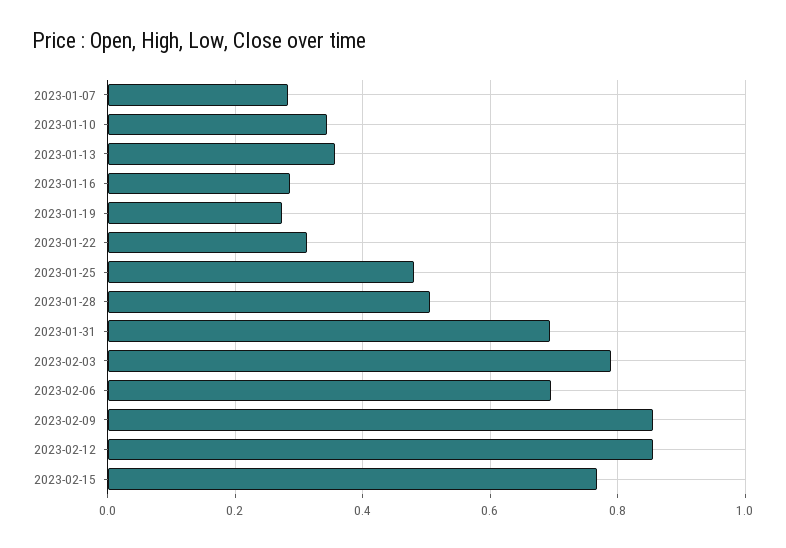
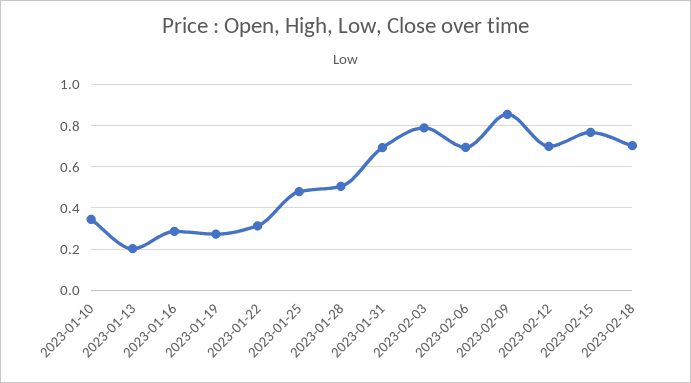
2023-01-07: 0.28 -> none
2023-01-13: 0.36 -> 0.2
2023-02-12: 0.86 -> 0.7
2023-02-18: none -> 0.7

